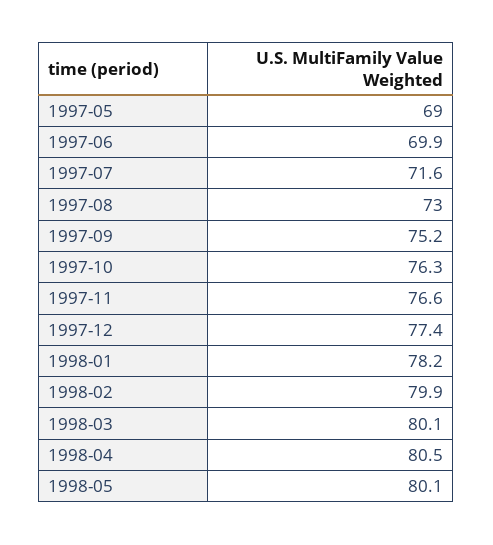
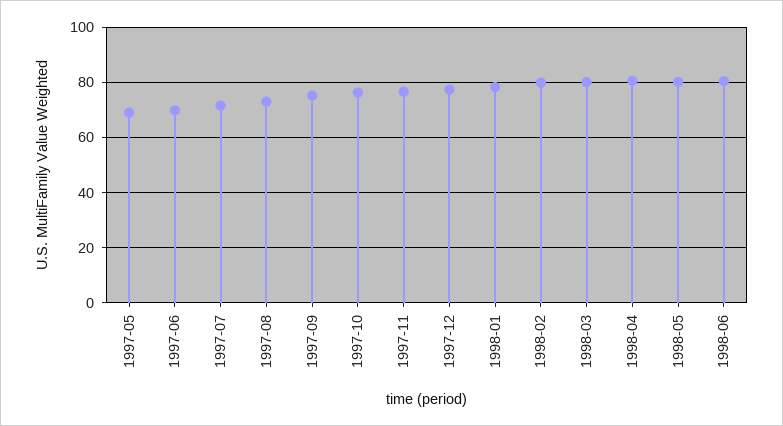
1998-06: none -> 80

